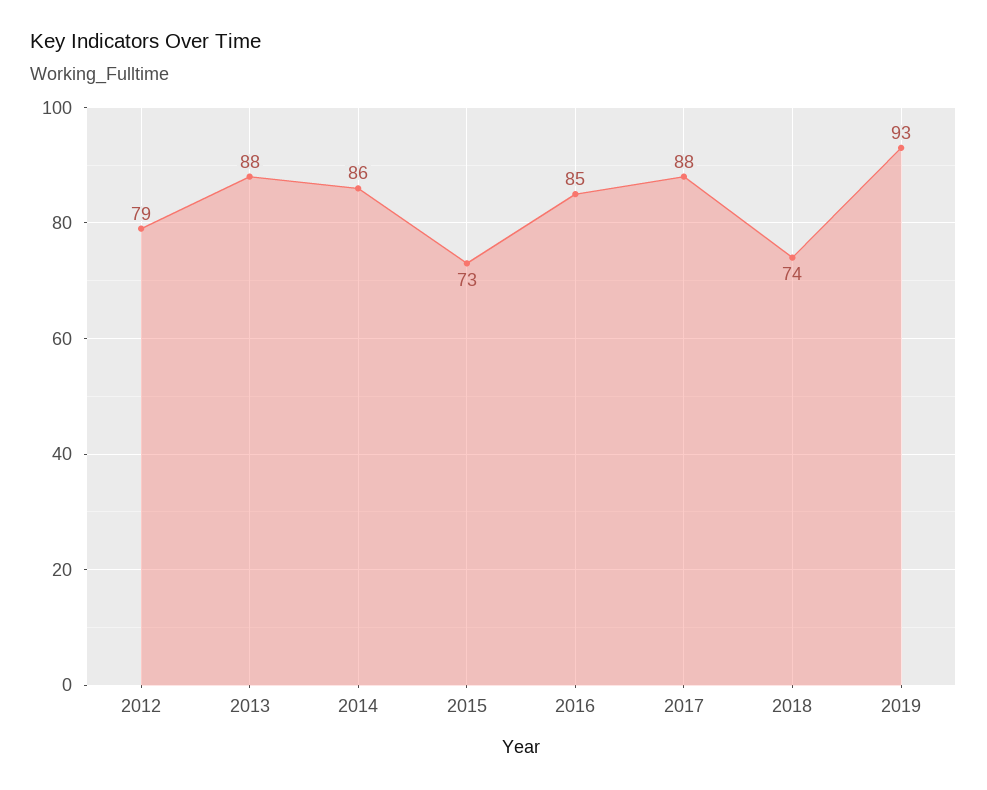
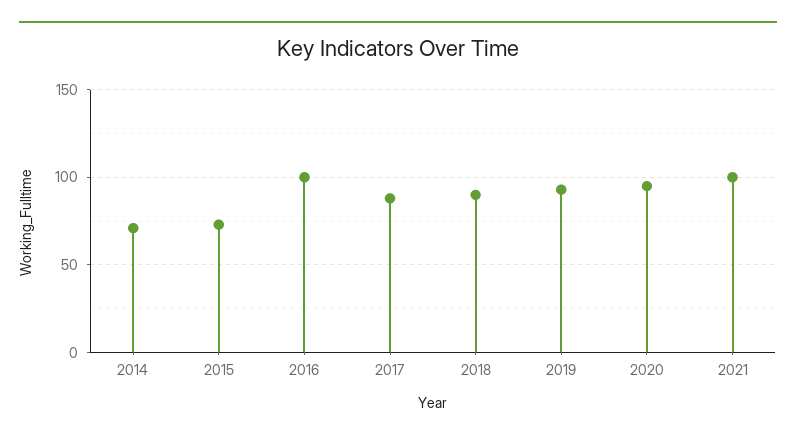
2012: 79 -> none
2013: 88 -> none
2014: 86 -> 70
2016: 85 -> 100
2018: 74 -> 90
2020: none -> 95
2021: none -> 100

